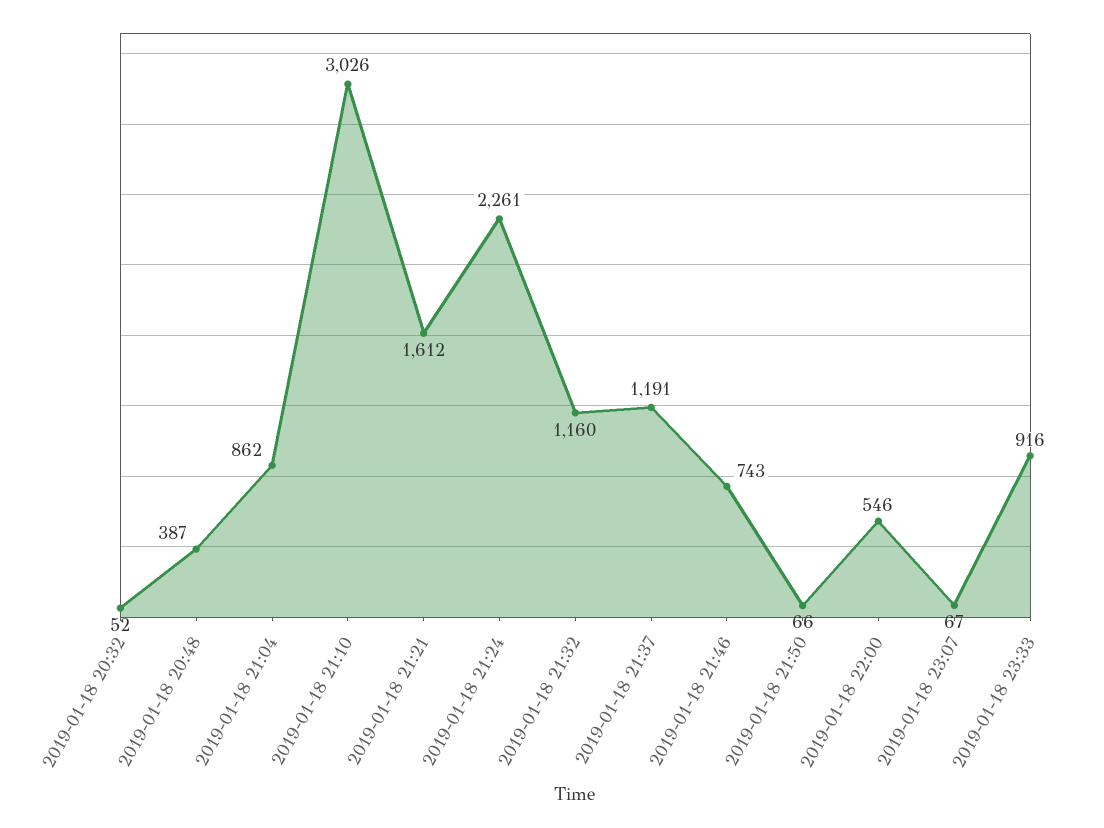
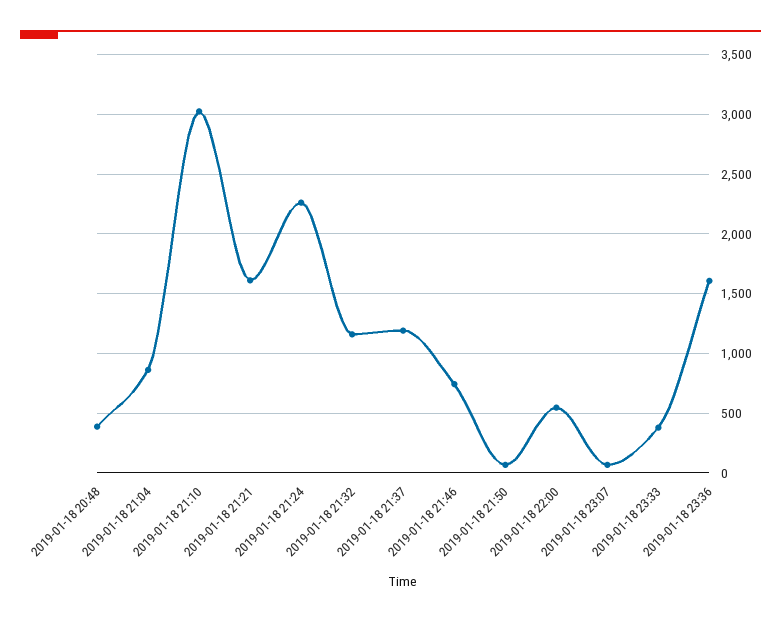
2019-01-18 20:32: 52 -> none
2019-01-18 23:33: 916 -> 400
2019-01-18 23:36: none -> 1600

